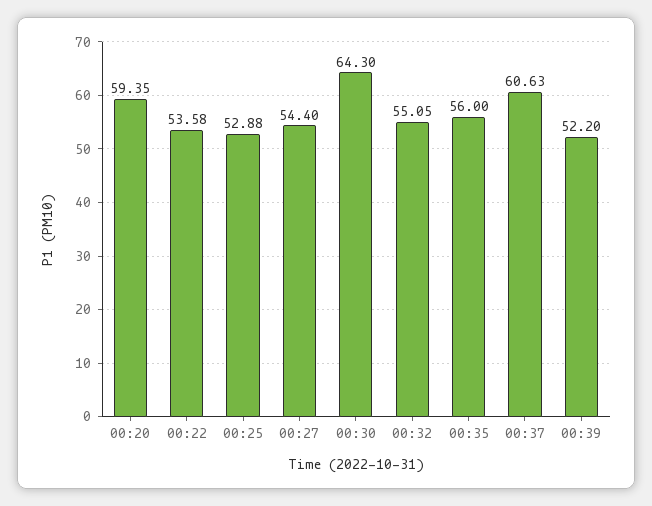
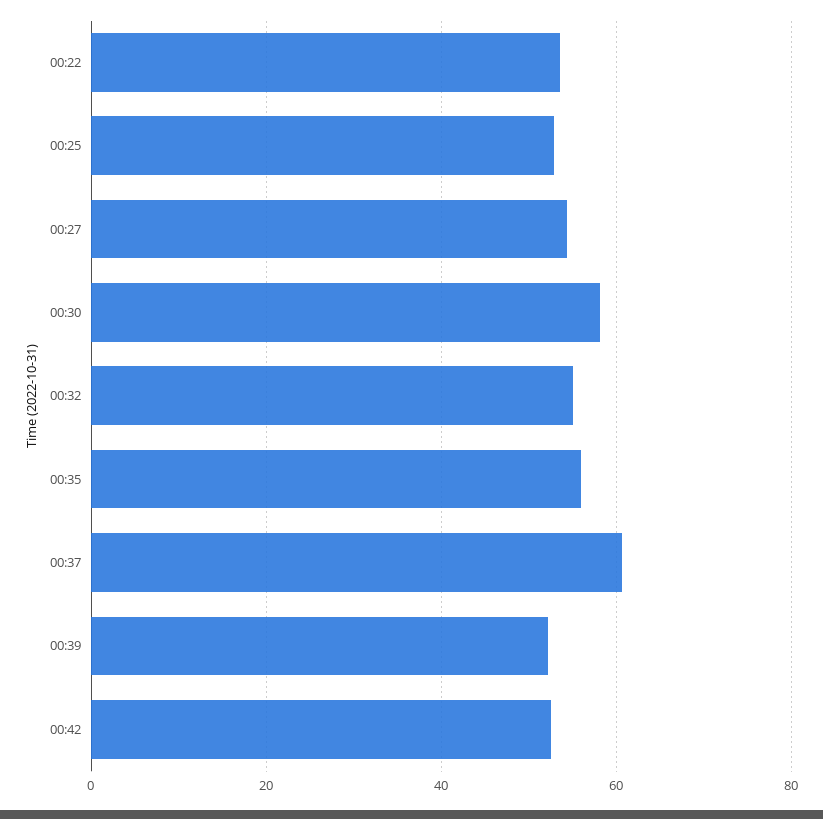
00:20: 59.35 -> none
00:30: 64.3 -> 58
00:42: none -> 52

